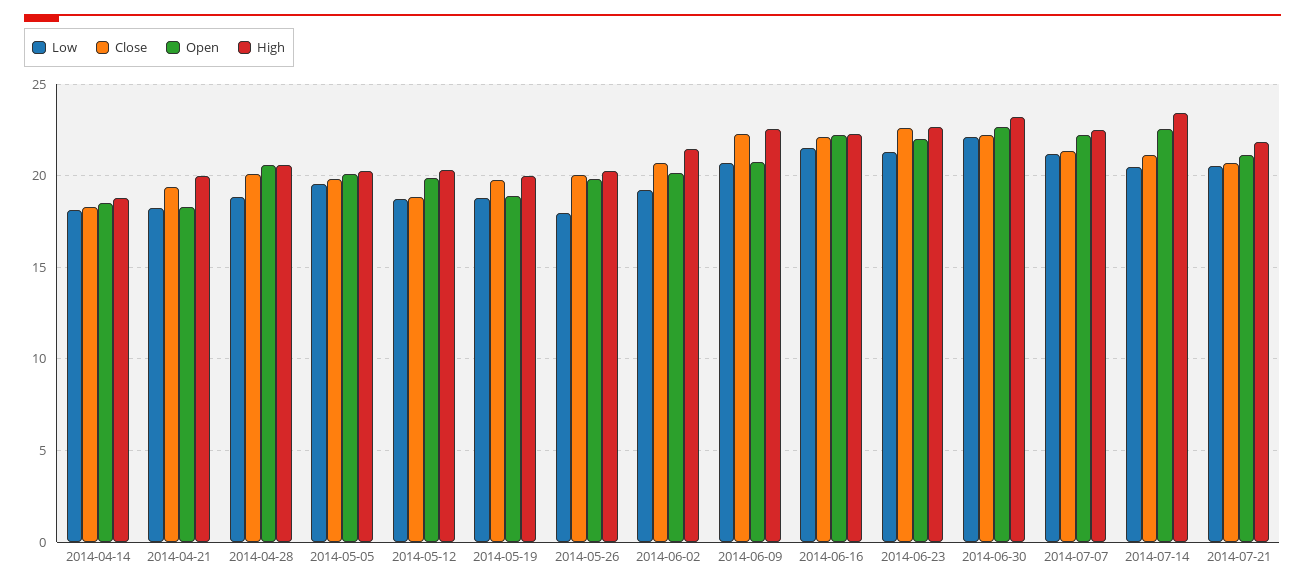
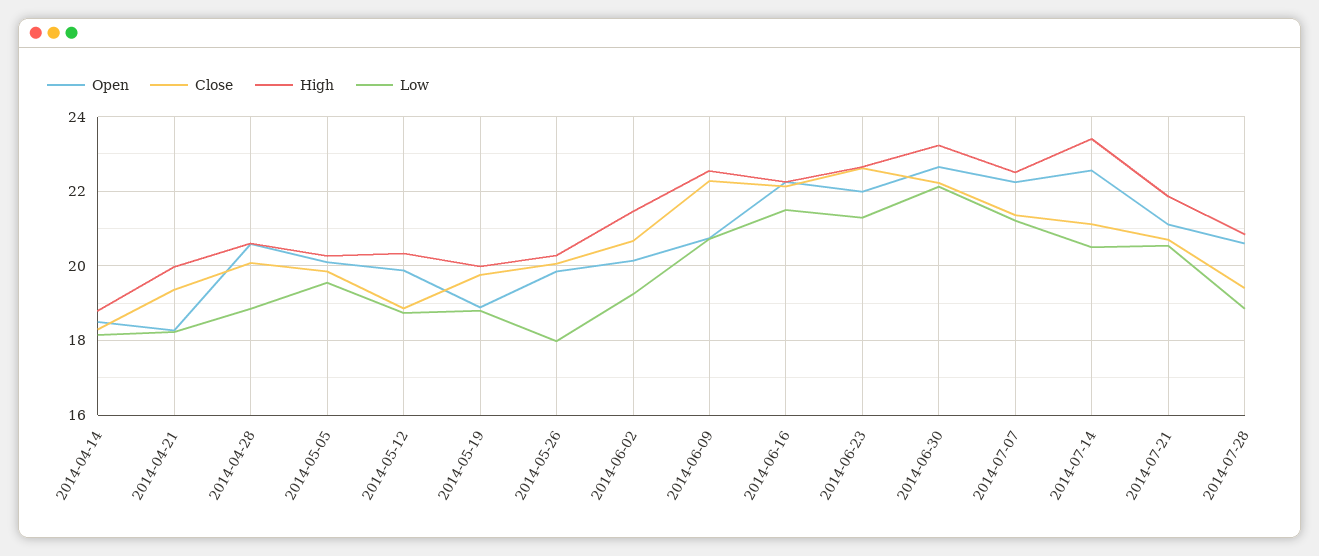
Open, 2014-07-28: none -> 20.6
Close, 2014-07-28: none -> 19.4
High, 2014-07-28: none -> 20.8
Low, 2014-07-28: none -> 18.8

